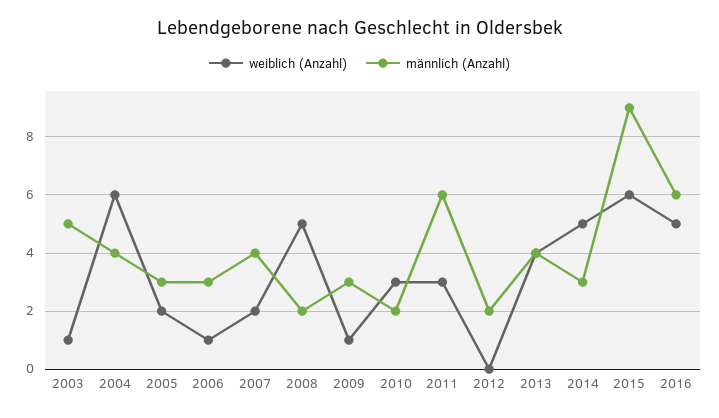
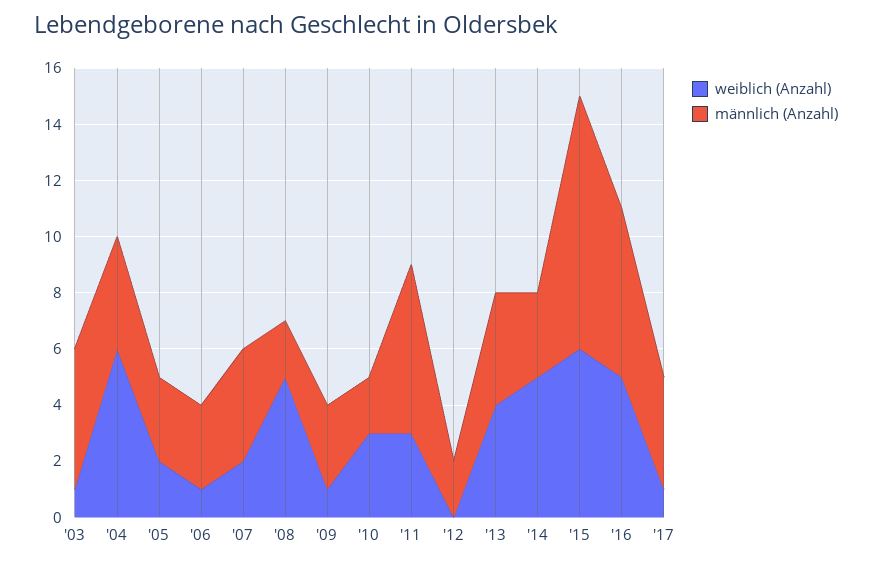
weiblich (Anzahl), '17: none -> 1
männlich (Anzahl), '17: none -> 4

